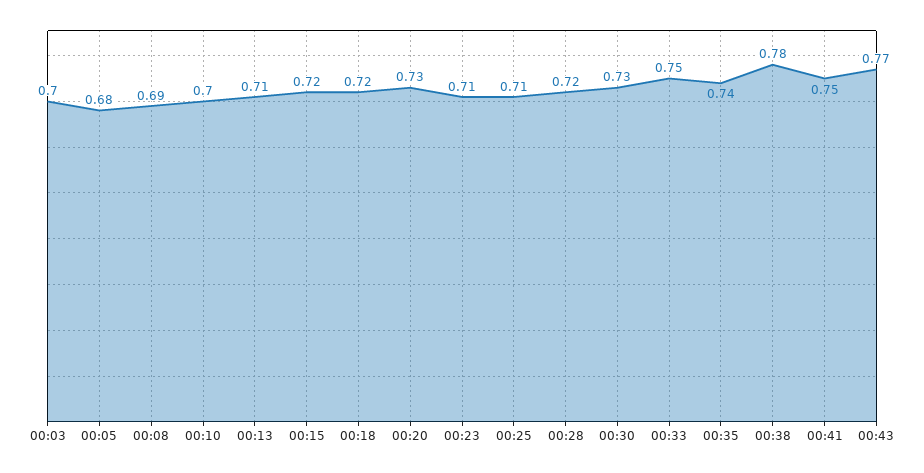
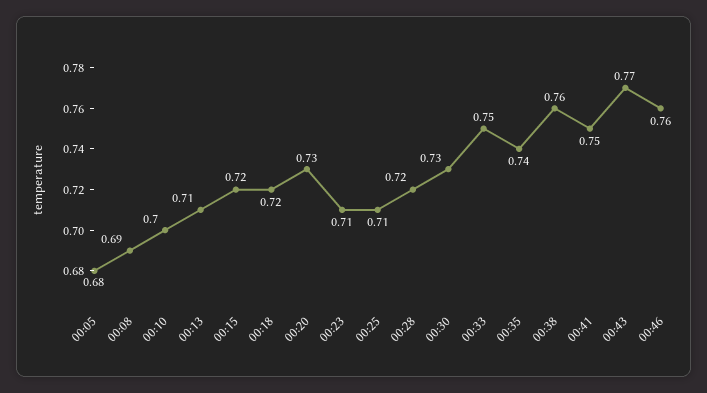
00:03: 0.7 -> none
00:38: 0.78 -> 0.76
00:46: none -> 0.76

